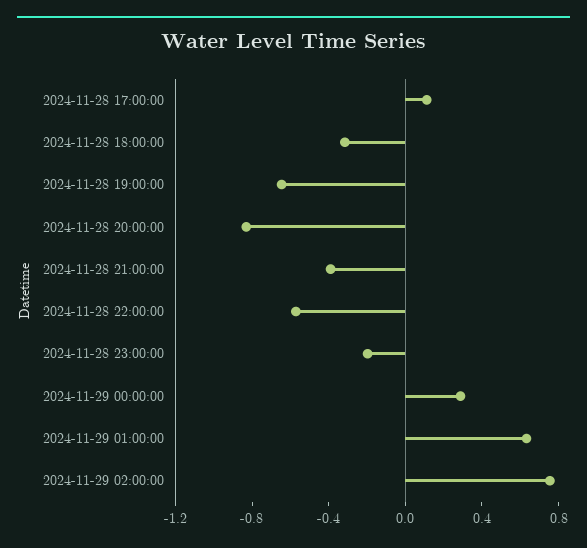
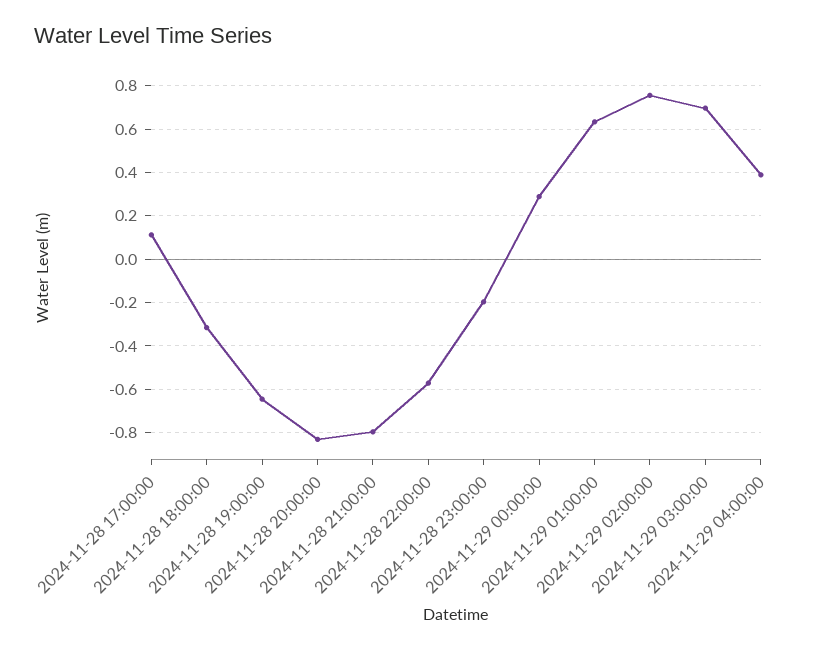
2024-11-28 21:00:00: -0.4 -> -0.8
2024-11-29 03:00:00: none -> 0.7
2024-11-29 04:00:00: none -> 0.4

